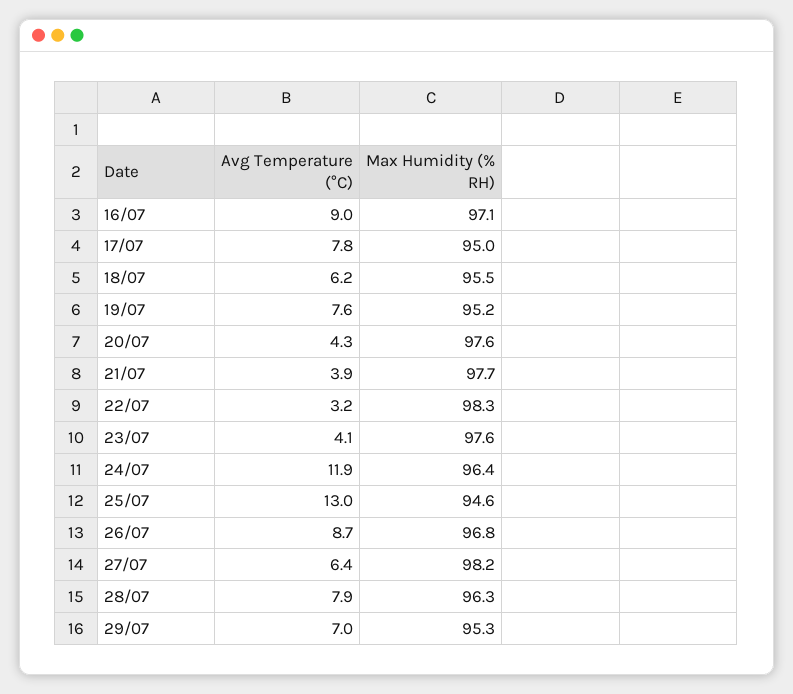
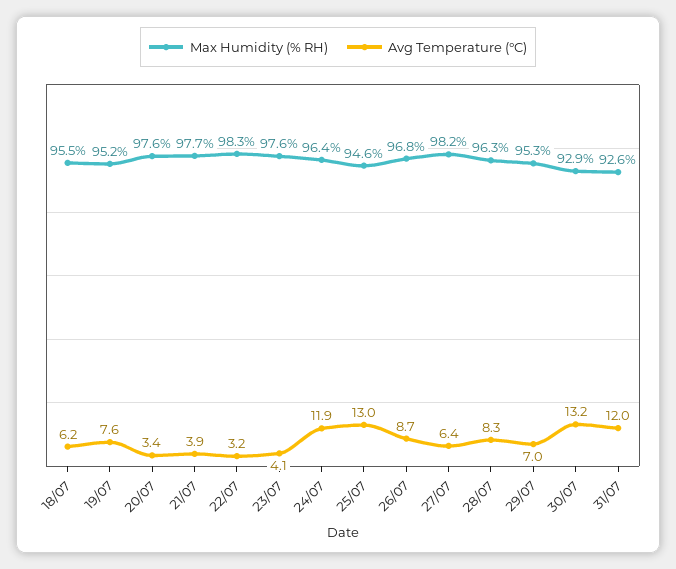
Avg Temperature (°C), 16/07: 9 -> none
Max Humidity (% RH), 16/07: 97.1 -> none
Avg Temperature (°C), 17/07: 7.8 -> none
Max Humidity (% RH), 17/07: 95 -> none
Avg Temperature (°C), 20/07: 4.3 -> 3.4
Avg Temperature (°C), 28/07: 7.9 -> 8.3
Max Humidity (% RH), 30/07: none -> 92.9
Avg Temperature (°C), 30/07: none -> 13.2
Max Humidity (% RH), 31/07: none -> 92.6
Avg Temperature (°C), 31/07: none -> 12

